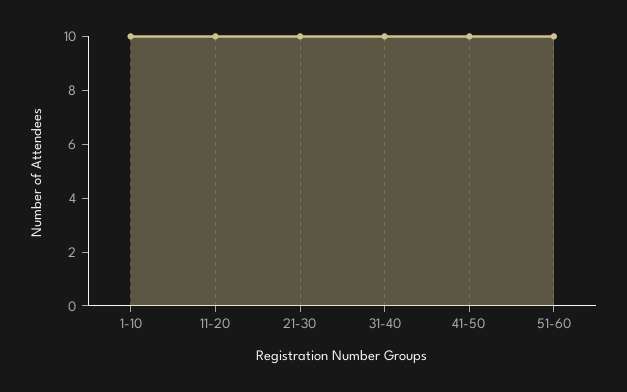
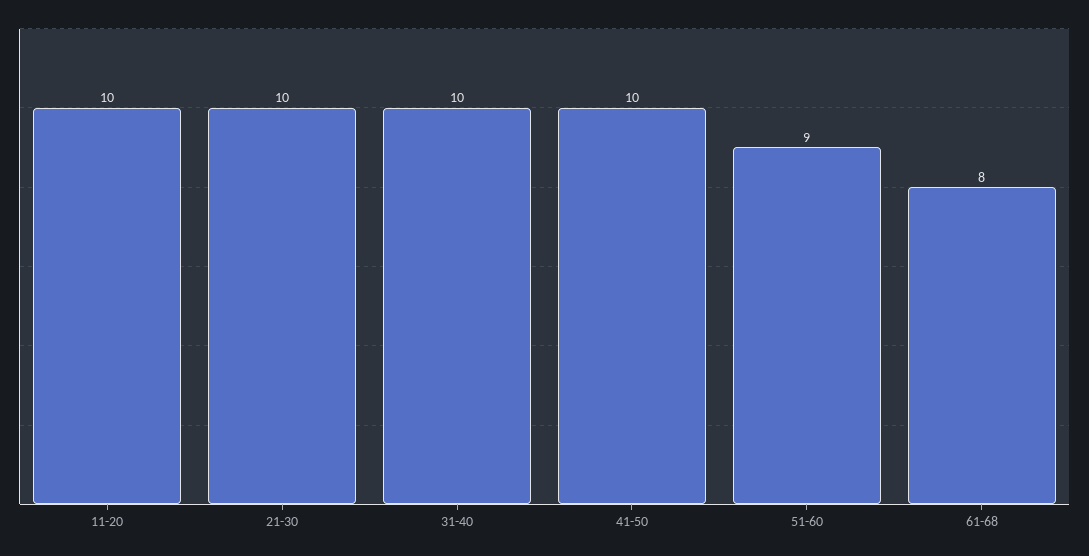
1-10: 10 -> none
51-60: 10 -> 9
61-68: none -> 8

